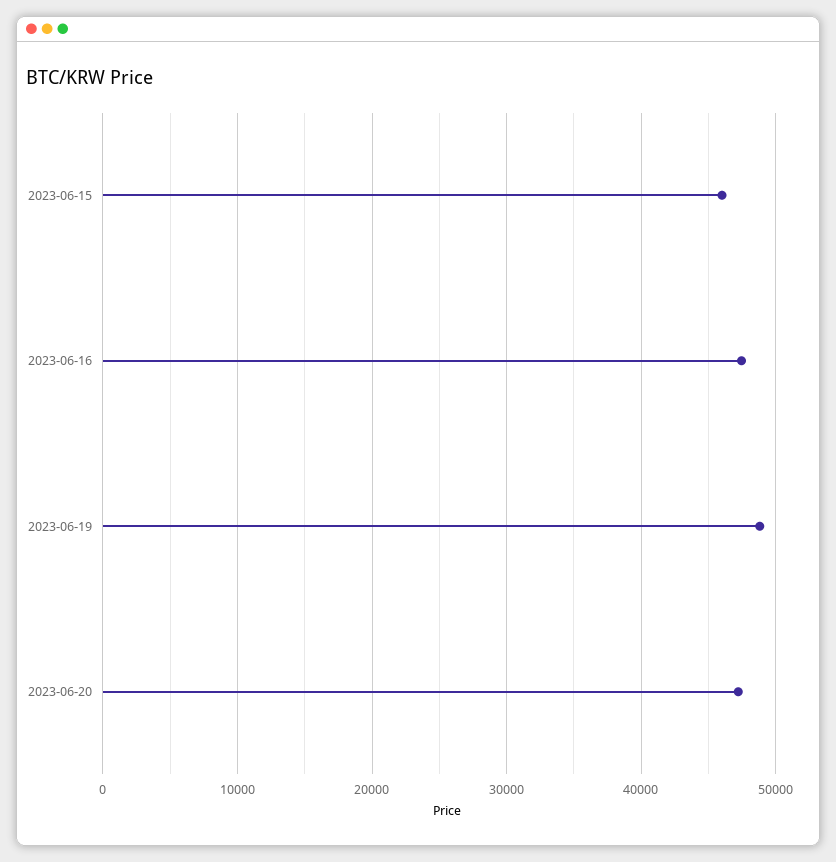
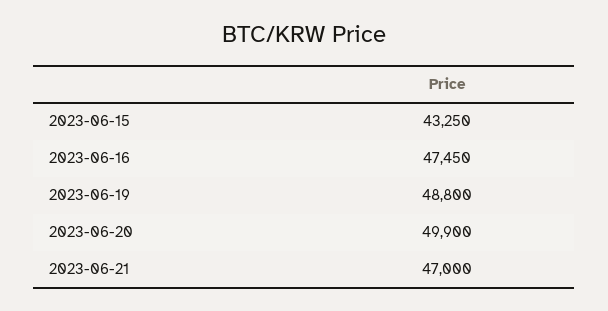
2023-06-15: 46000 -> 43250
2023-06-20: 47000 -> 49900
2023-06-21: none -> 47000

